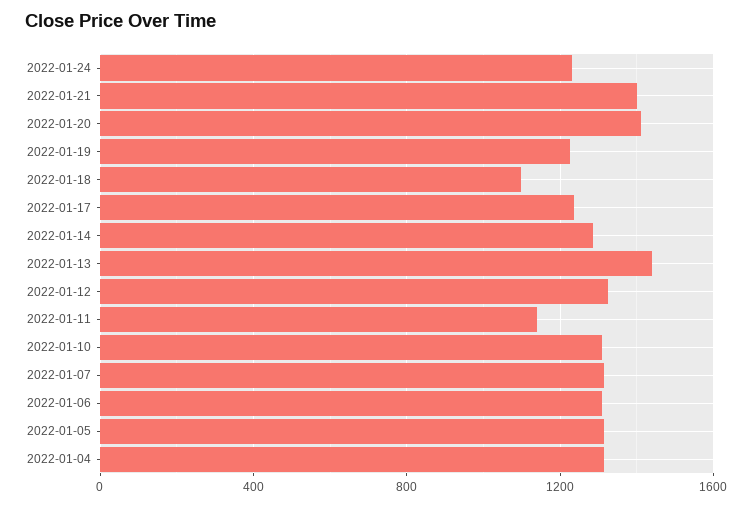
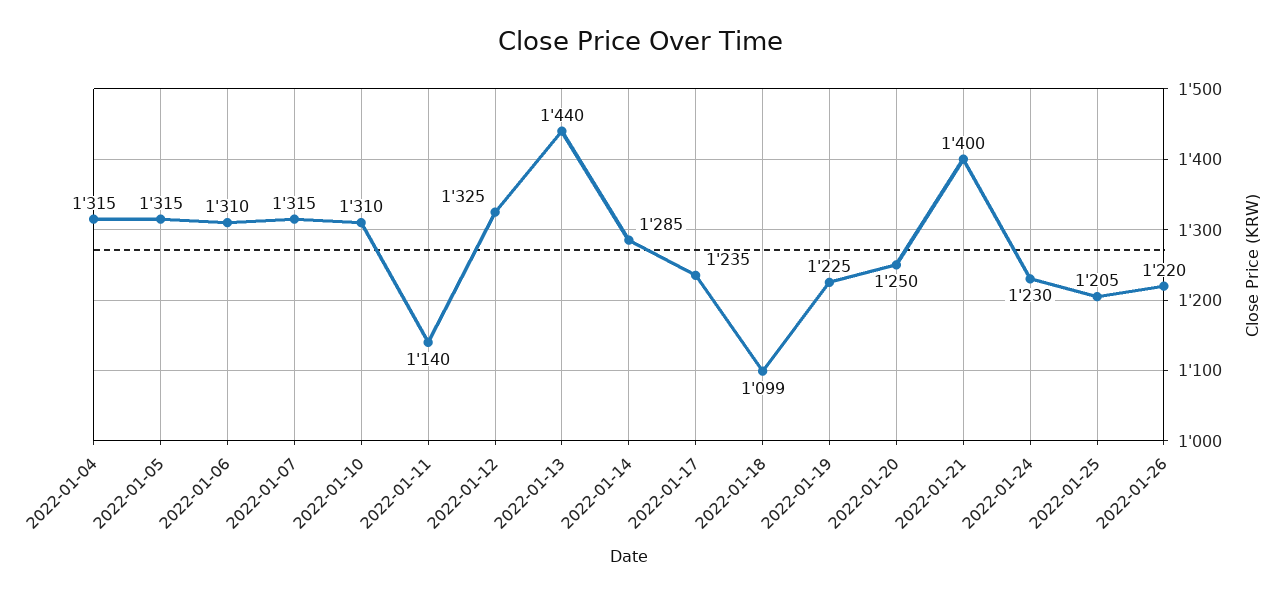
2022-01-20: 1400 -> 1250
2022-01-25: none -> 1205
2022-01-26: none -> 1220

